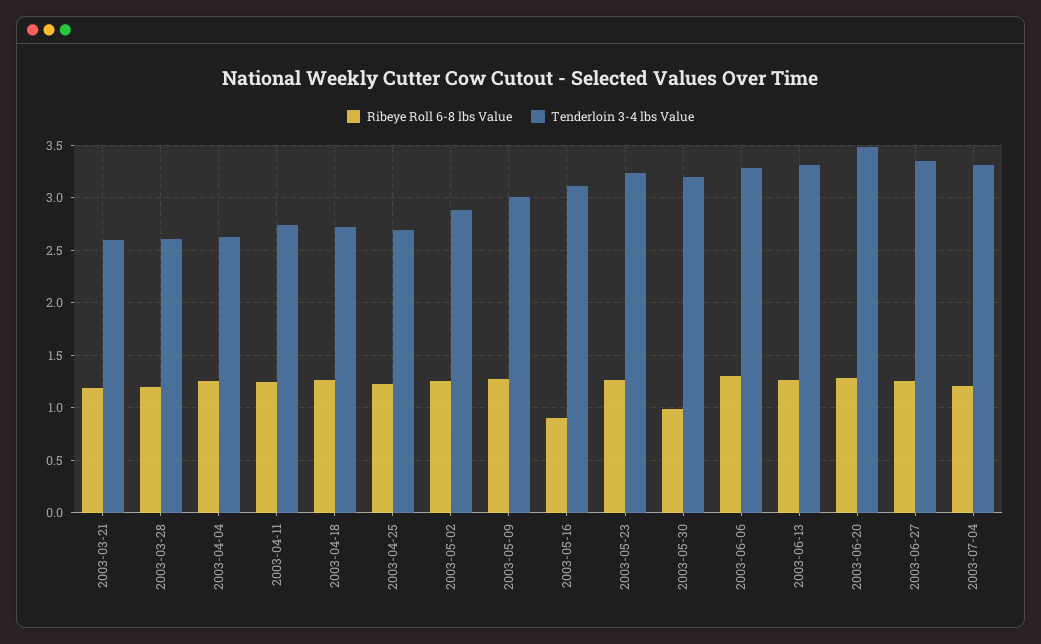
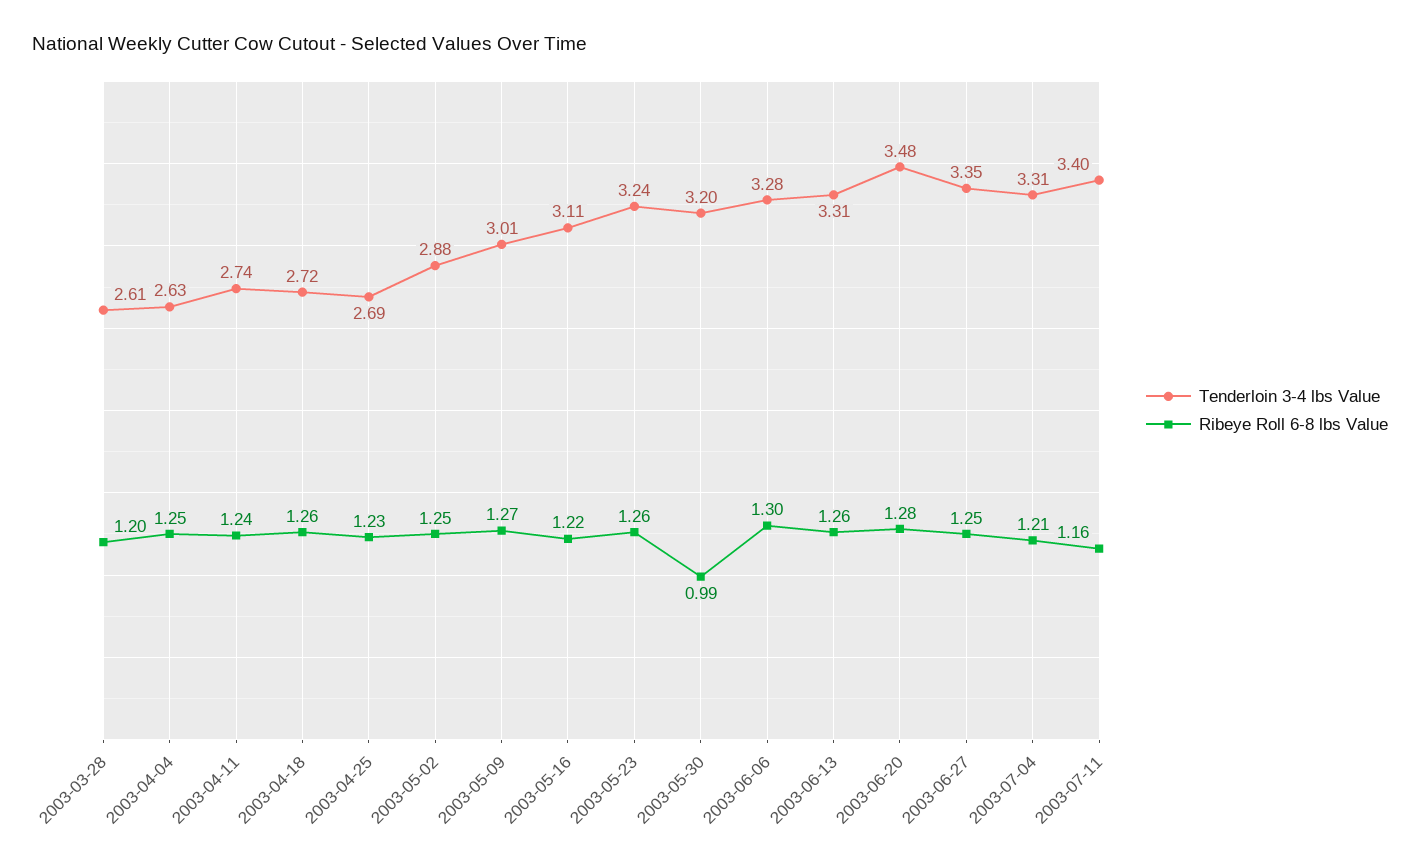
Ribeye Roll 6-8 lbs Value, 2003-03-21: 1.2 -> none
Tenderloin 3-4 lbs Value, 2003-03-21: 2.6 -> none
Ribeye Roll 6-8 lbs Value, 2003-05-16: 0.9 -> 1.22
Tenderloin 3-4 lbs Value, 2003-07-11: none -> 3.4
Ribeye Roll 6-8 lbs Value, 2003-07-11: none -> 1.16

